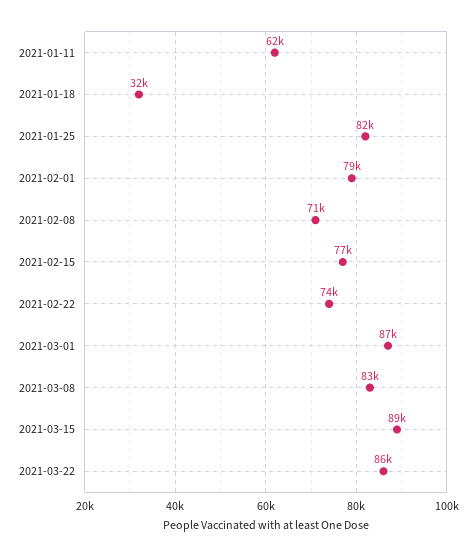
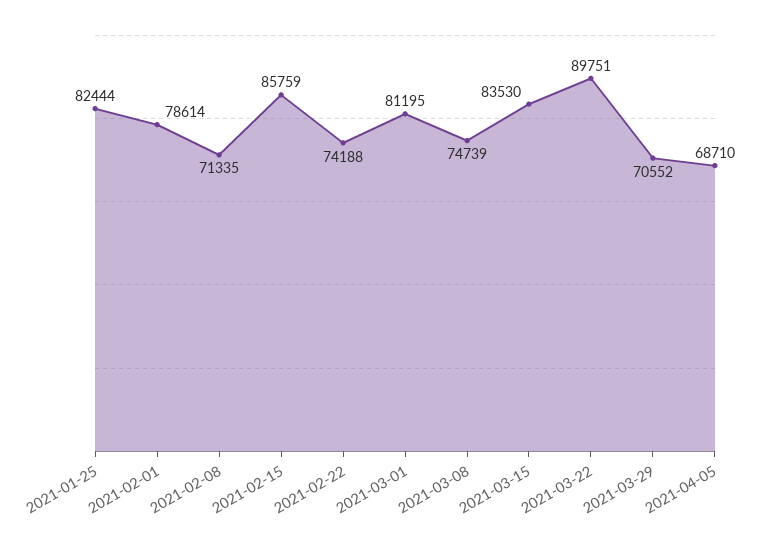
2021-01-11: 62000 -> none
2021-01-18: 32000 -> none
2021-02-15: 77000 -> 85759
2021-03-01: 87000 -> 81195
2021-03-08: 83000 -> 74739
2021-03-15: 89000 -> 83530
2021-03-22: 86000 -> 89751
2021-03-29: none -> 70552
2021-04-05: none -> 68710

